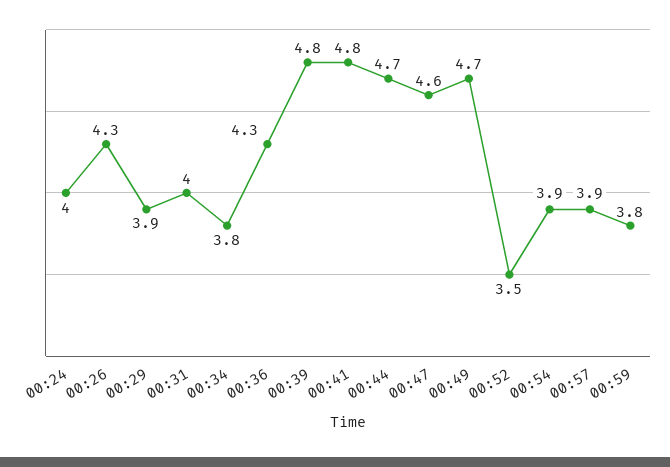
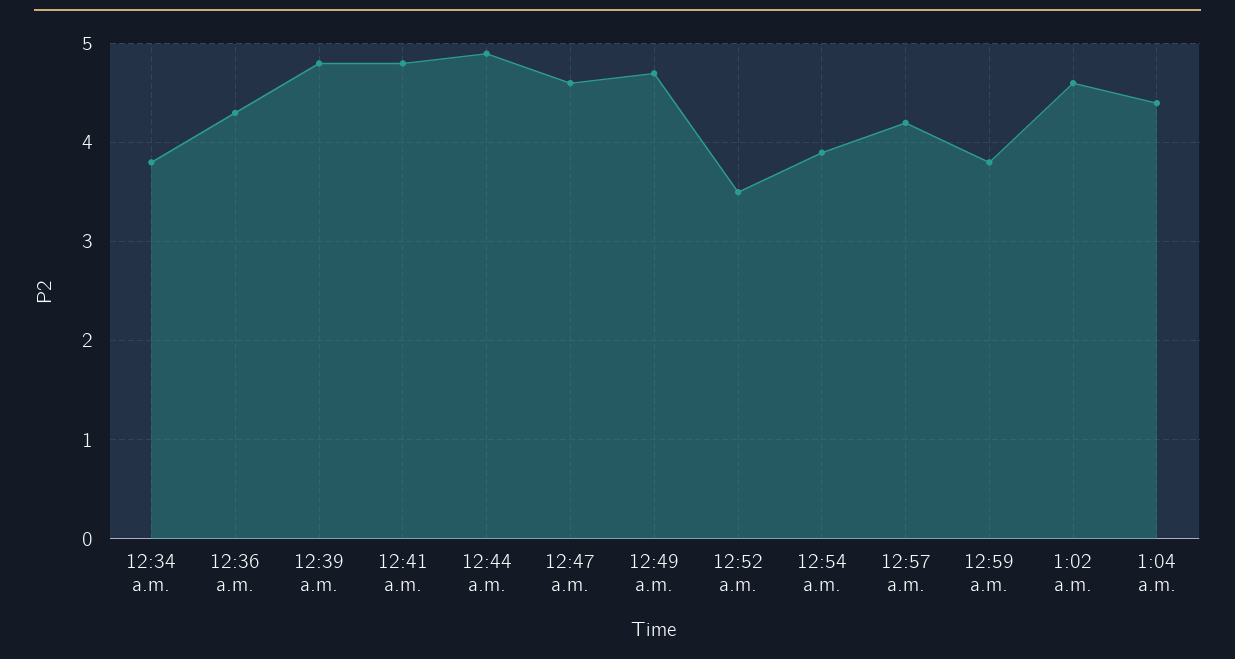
00:24: 4 -> none
00:26: 4.3 -> none
00:29: 3.9 -> none
00:31: 4 -> none
00:44: 4.7 -> 4.9
00:57: 3.9 -> 4.2
1:02 a.m.: none -> 4.6
1:04 a.m.: none -> 4.4

